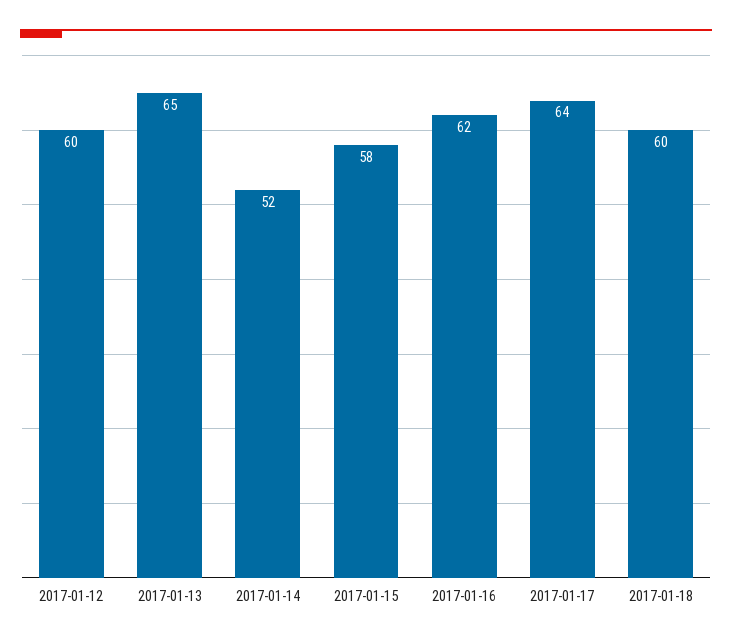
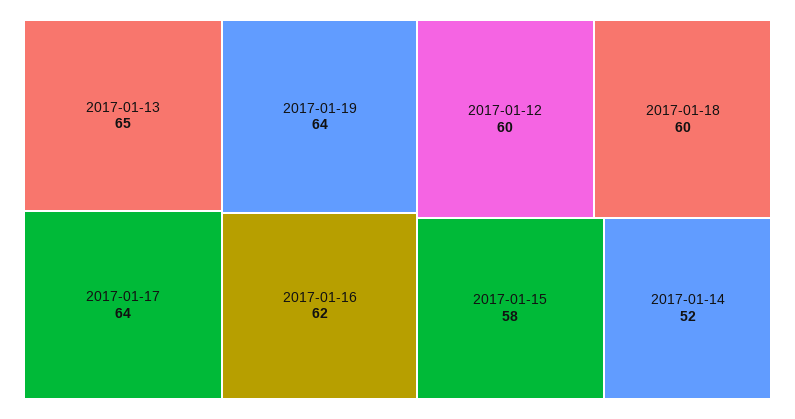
2017-01-19: none -> 64

